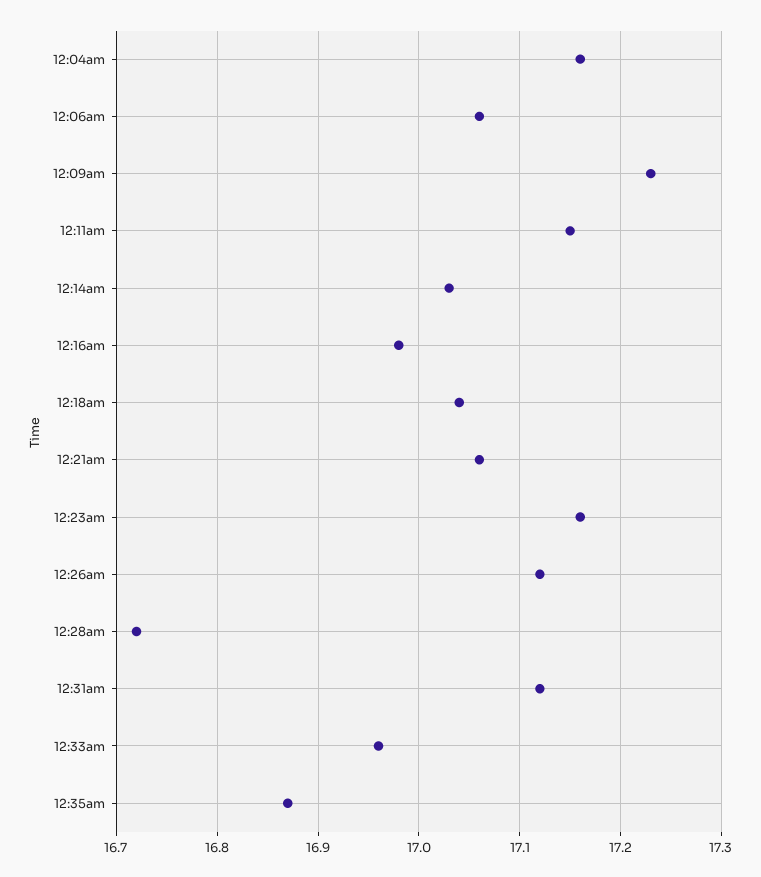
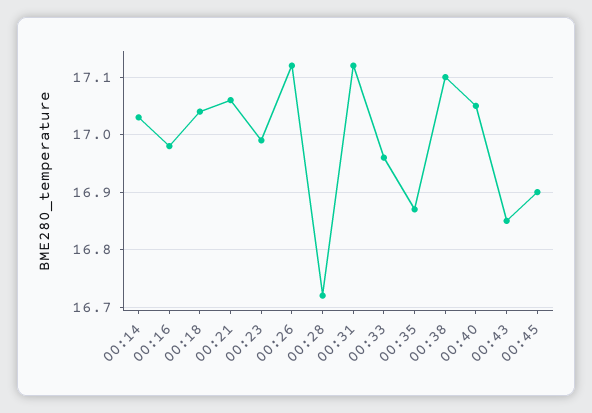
12:04am: 17.16 -> none
12:06am: 17.06 -> none
12:09am: 17.23 -> none
12:11am: 17.15 -> none
12:23am: 17.16 -> 17
00:38: none -> 17.1
00:40: none -> 17.05
00:43: none -> 16.85
00:45: none -> 16.9

